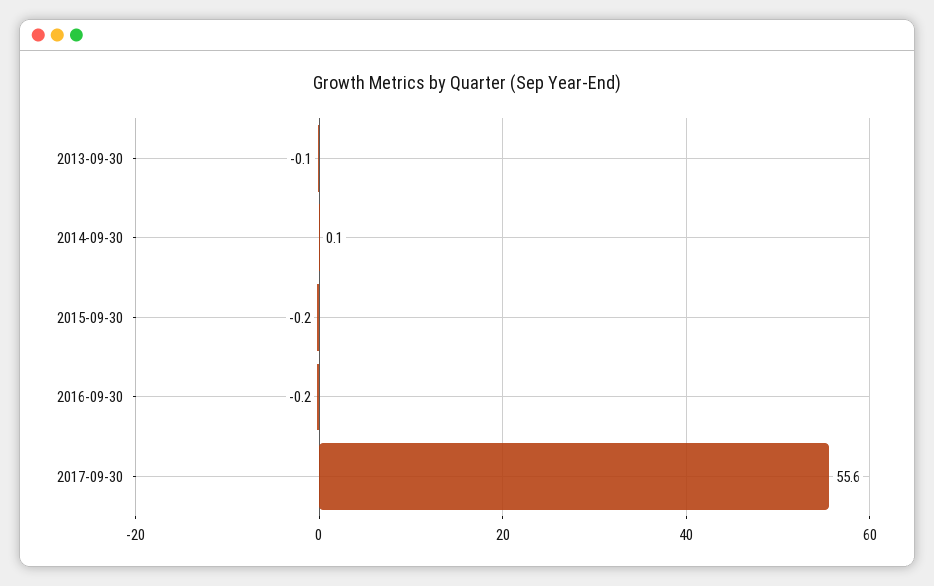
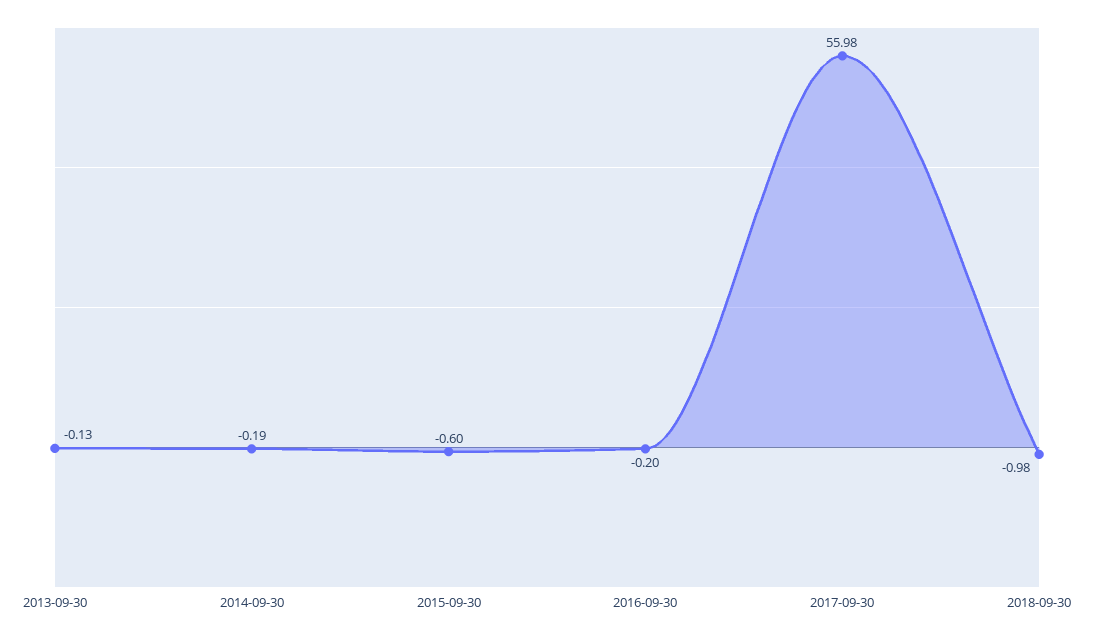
2014-09-30: 0.1 -> -0.19
2015-09-30: -0.2 -> -0.6
2017-09-30: 55.6 -> 55.98
2018-09-30: none -> -0.98

